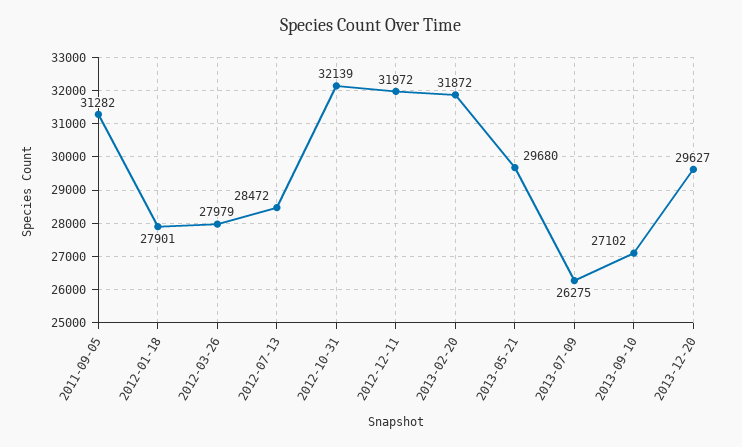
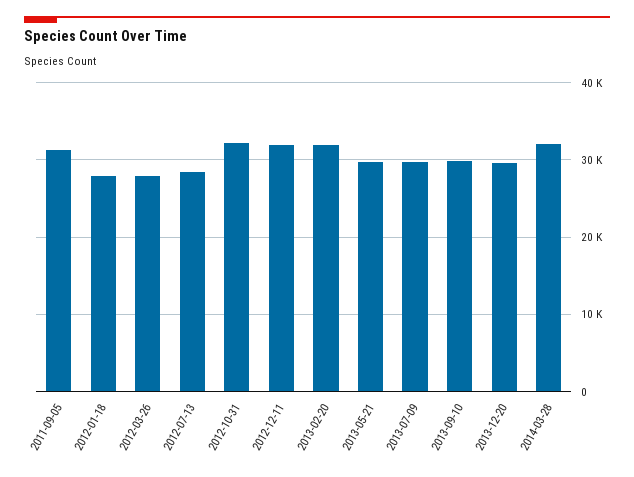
2013-07-09: 26275 -> 30000
2013-09-10: 27102 -> 30000
2014-03-28: none -> 32000

